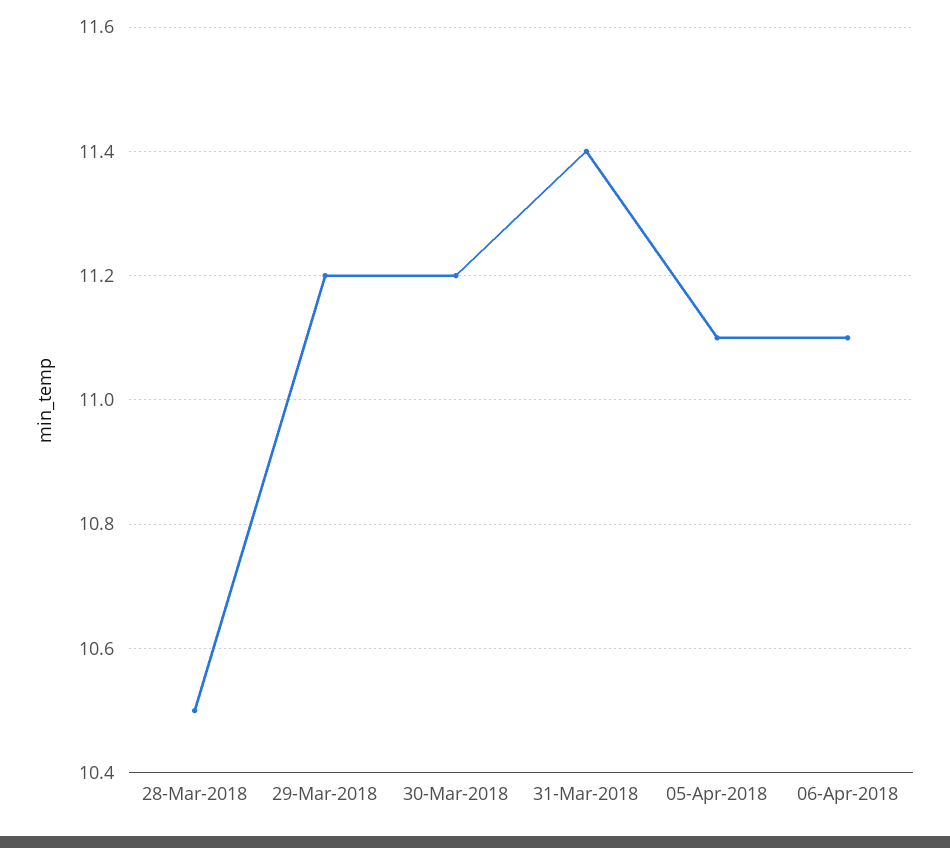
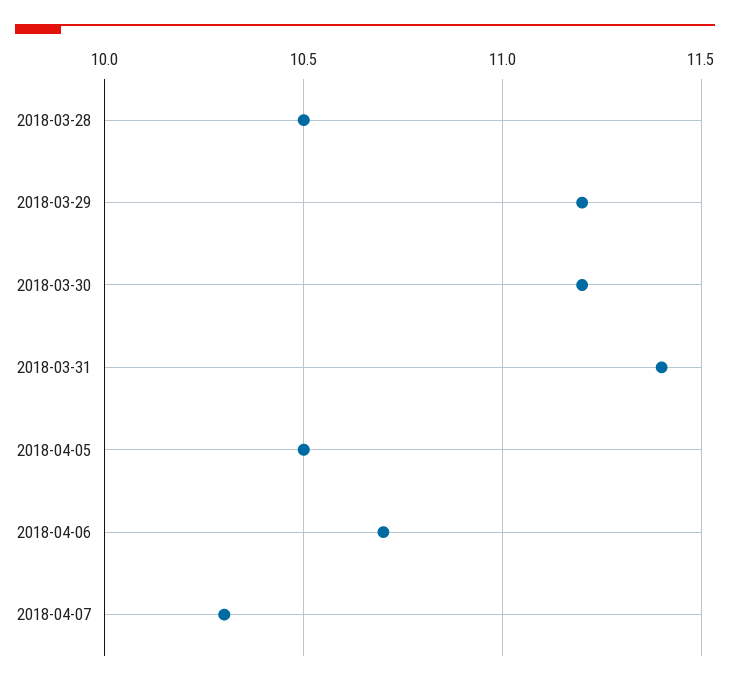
05-Apr-2018: 11.1 -> 10.5
06-Apr-2018: 11.1 -> 10.7
2018-04-07: none -> 10.3

